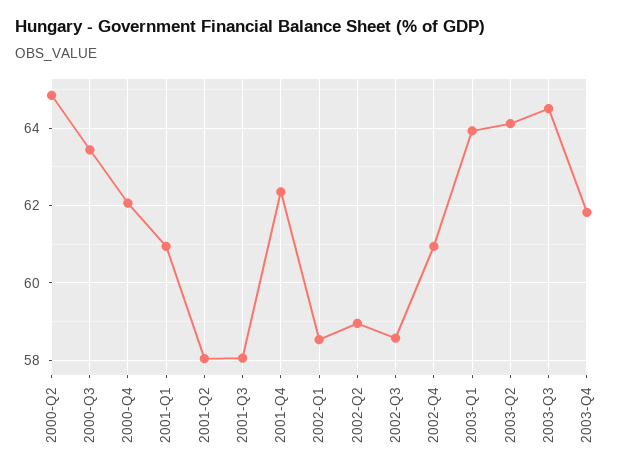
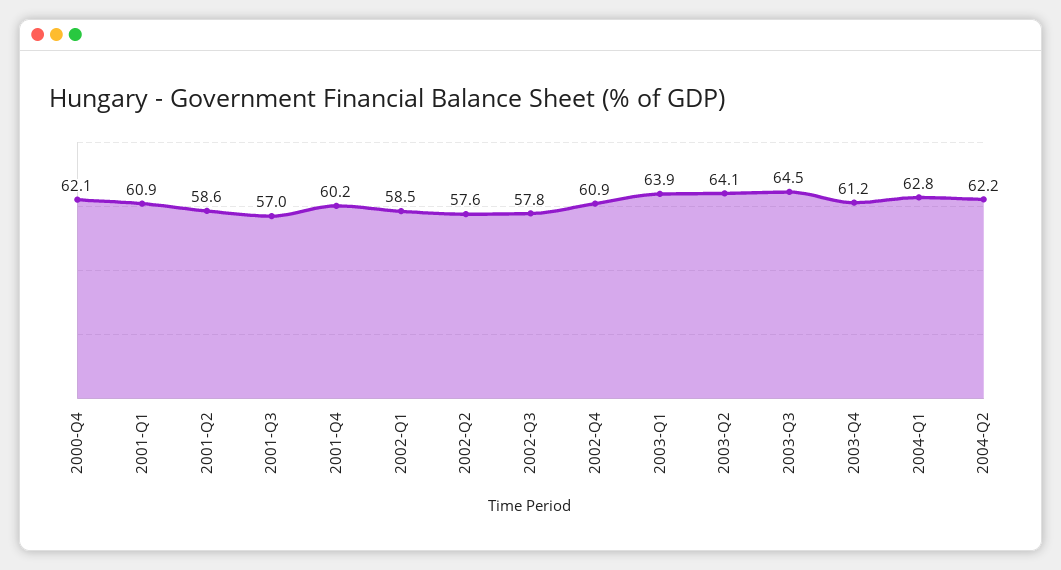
2000-Q2: 64.8 -> none
2000-Q3: 63.4 -> none
2001-Q2: 58 -> 58.6
2001-Q3: 58 -> 57
2001-Q4: 62.4 -> 60.2
2002-Q2: 59 -> 57.6
2002-Q3: 58.6 -> 57.8
2003-Q4: 61.8 -> 61.2
2004-Q1: none -> 62.8
2004-Q2: none -> 62.2

